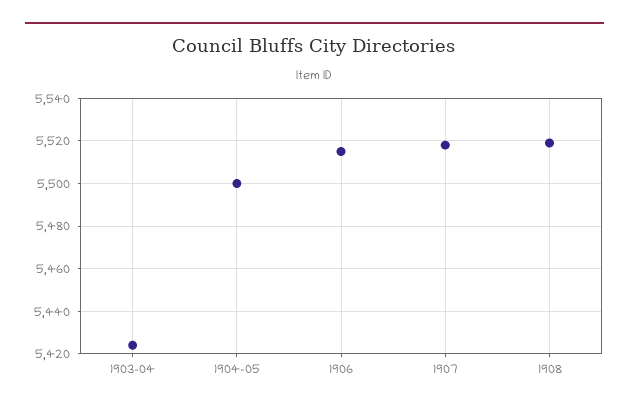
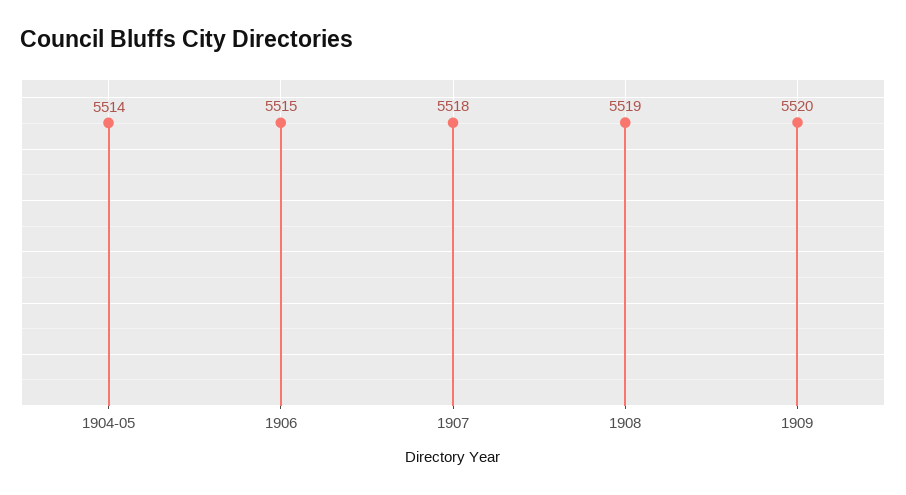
1903-04: 5425 -> none
1904-05: 5500 -> 5514
1909: none -> 5520

